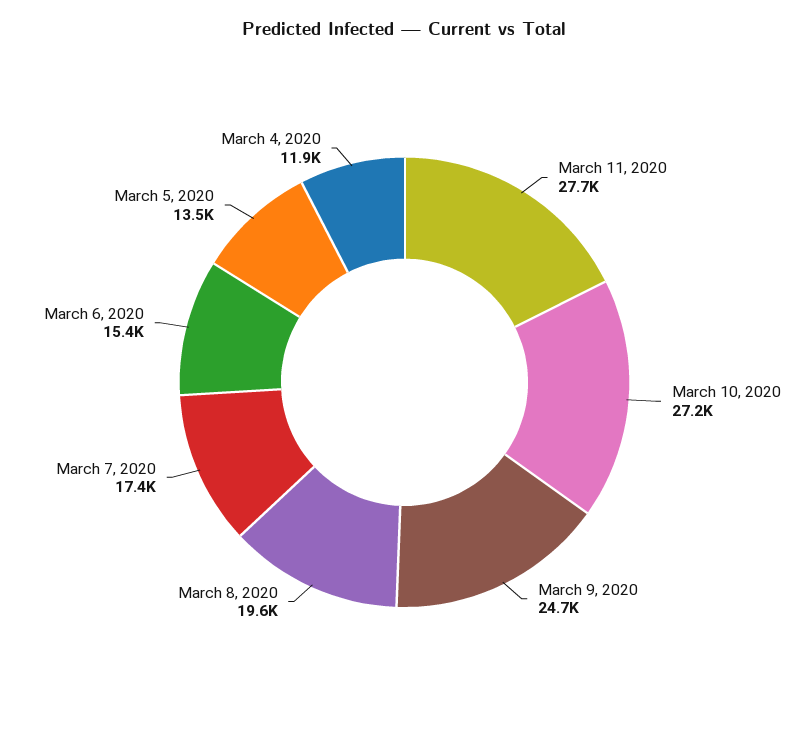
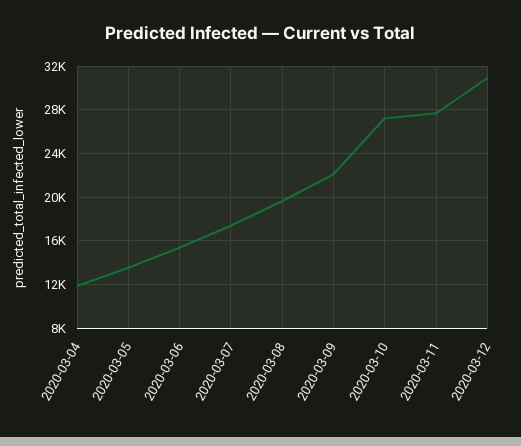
March 9, 2020: 24700 -> 22000
2020-03-12: none -> 31000

